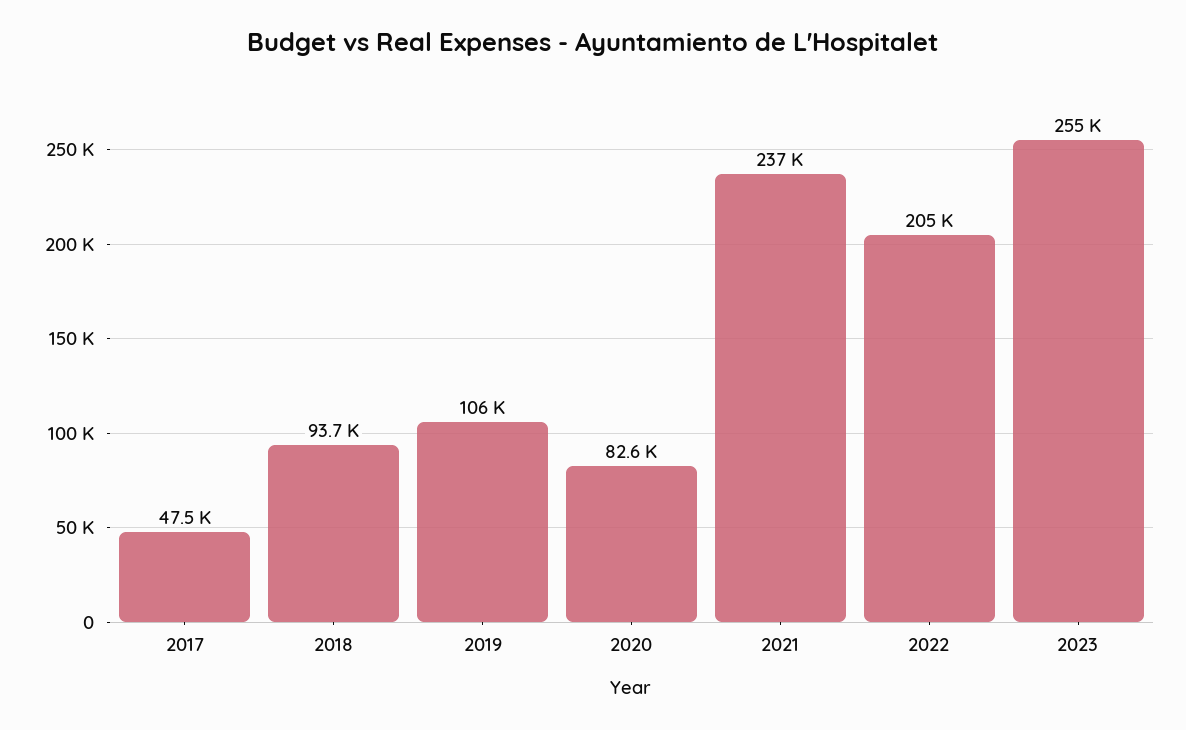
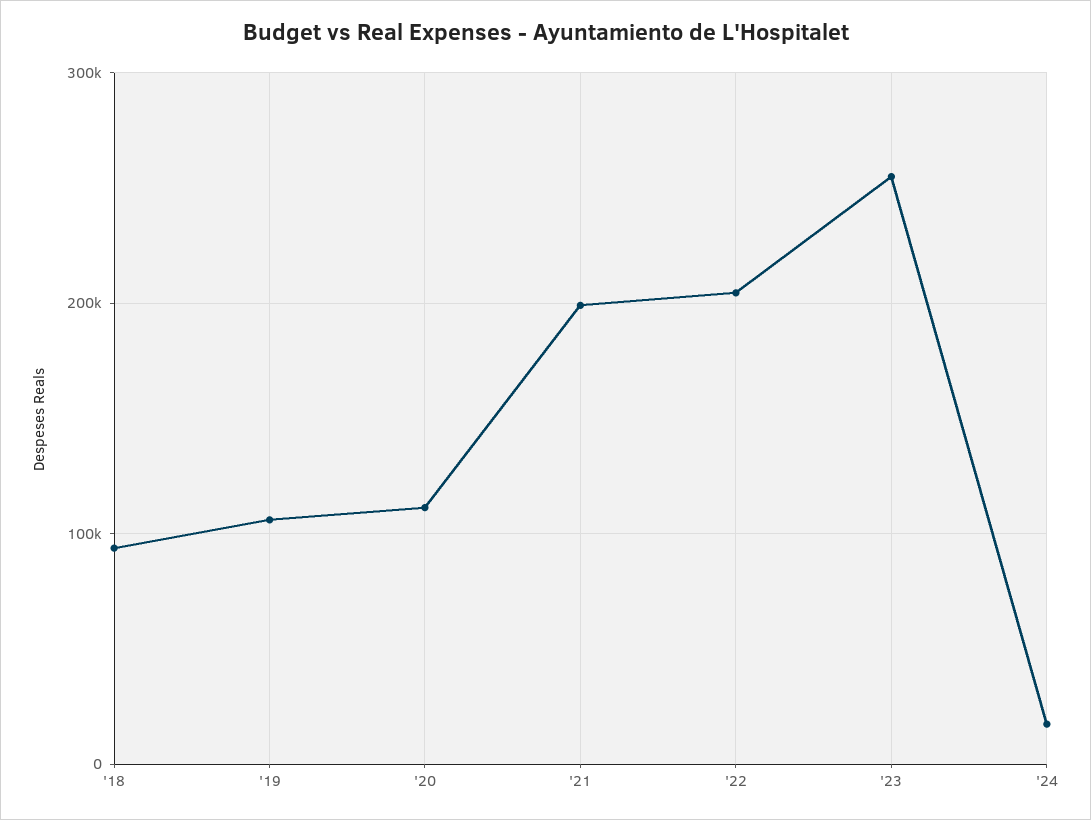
2017: 47500 -> none
2020: 82600 -> 110000
2021: 237000 -> 200000
'24: none -> 20000

